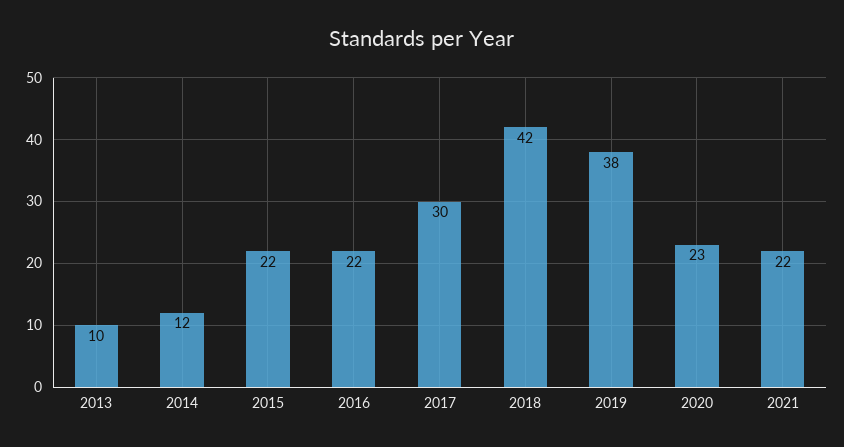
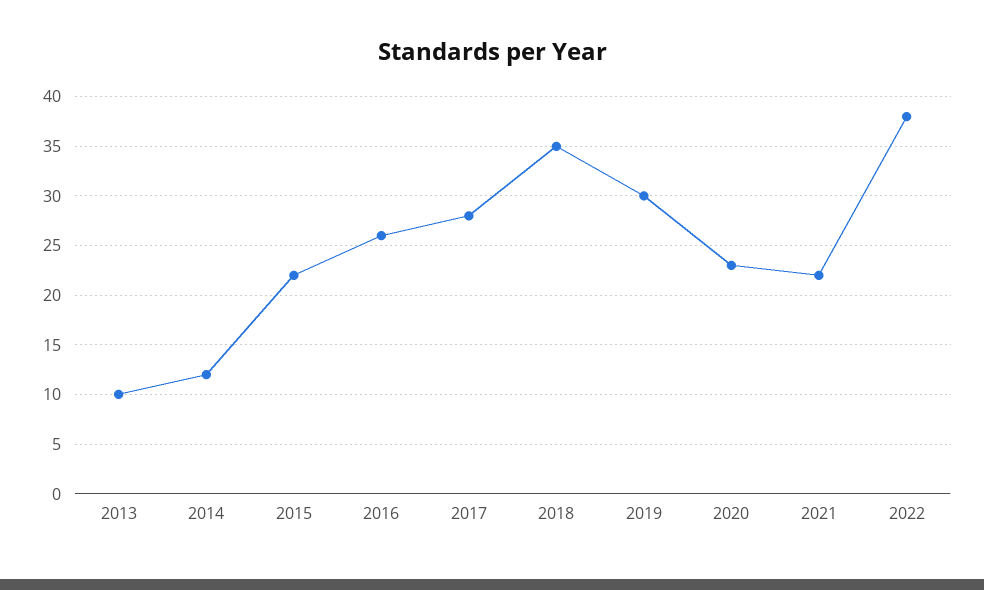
2016: 22 -> 26
2017: 30 -> 28
2018: 42 -> 35
2019: 38 -> 30
2022: none -> 38

